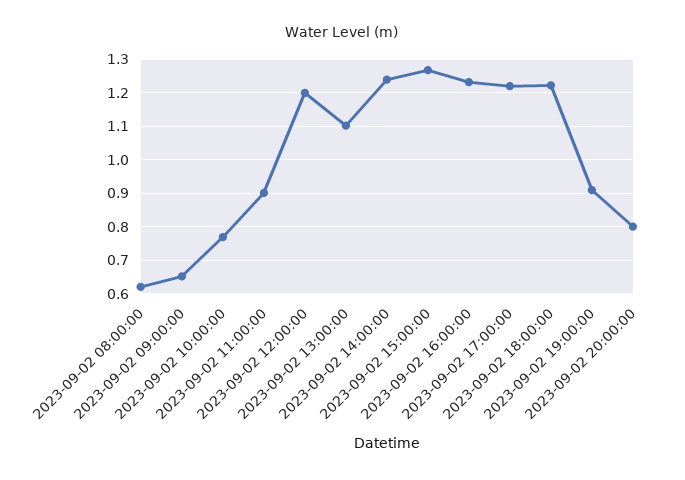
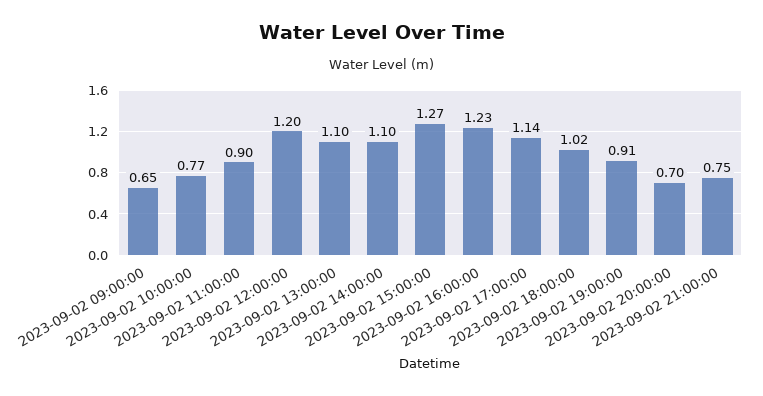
2023-09-02 08:00:00: 0.62 -> none
2023-09-02 14:00:00: 1.24 -> 1.1
2023-09-02 17:00:00: 1.22 -> 1.14
2023-09-02 18:00:00: 1.22 -> 1.02
2023-09-02 20:00:00: 0.8 -> 0.7
2023-09-02 21:00:00: none -> 0.75

